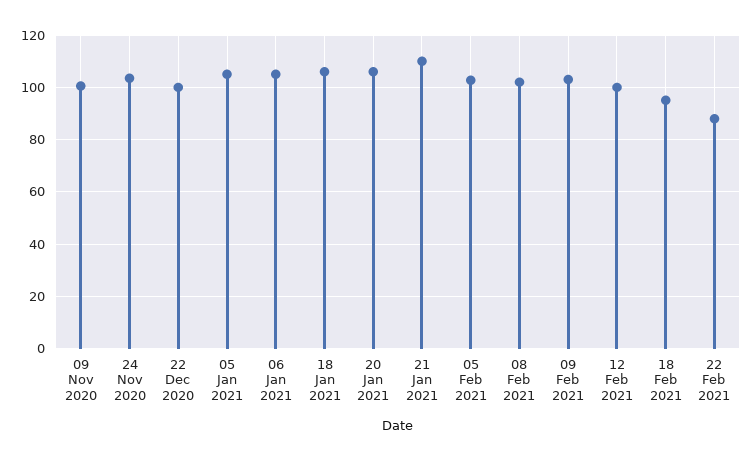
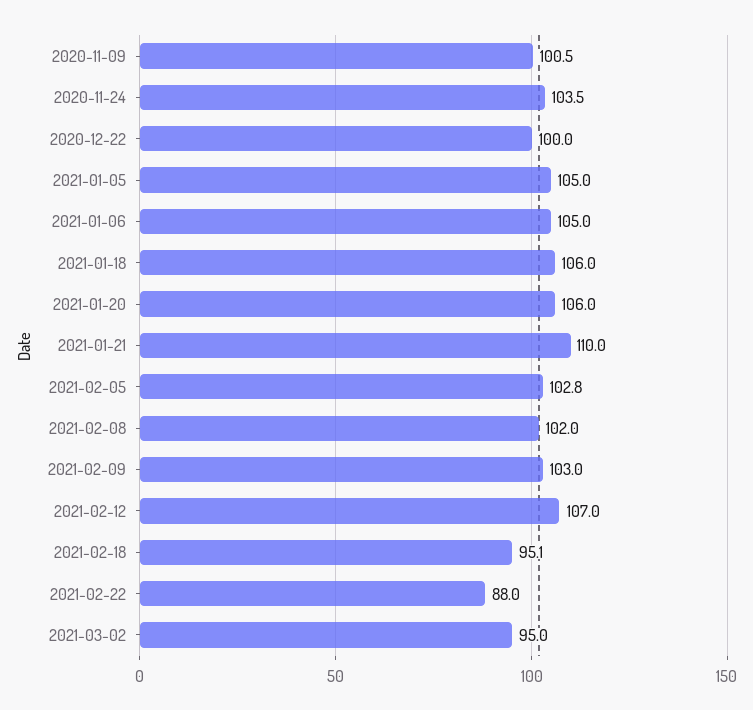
12 Feb 2021: 100 -> 107
2021-03-02: none -> 95

